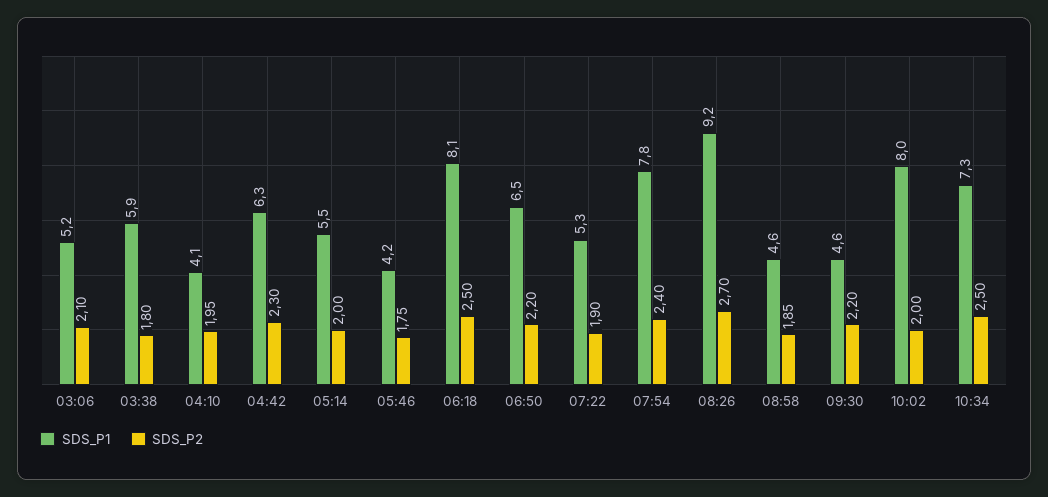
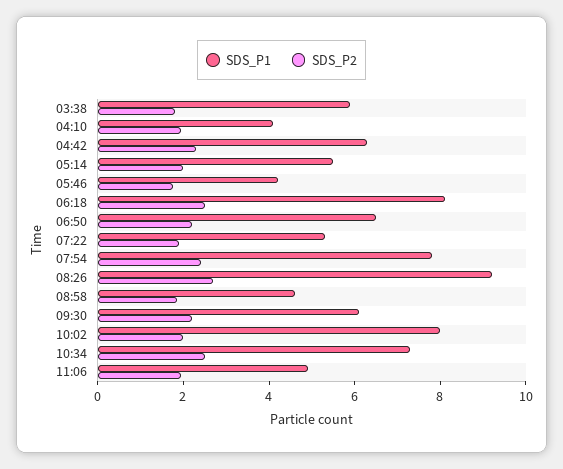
SDS_P1, 03:06: 5.2 -> none
SDS_P2, 03:06: 2.1 -> none
SDS_P1, 09:30: 4.6 -> 6
SDS_P1, 11:06: none -> 5
SDS_P2, 11:06: none -> 2

